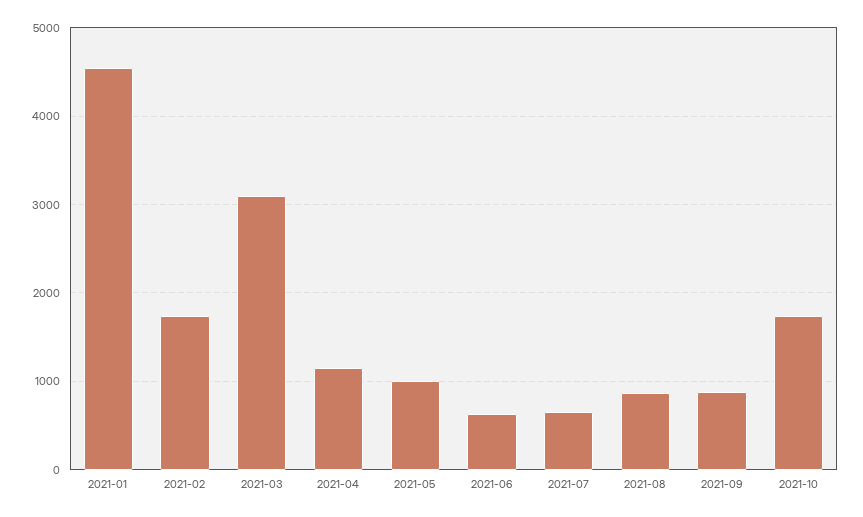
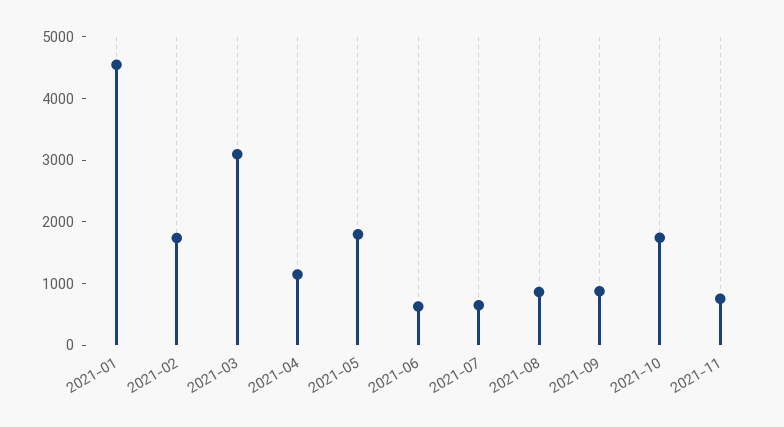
2021-05: 1000 -> 1800
2021-11: none -> 800

